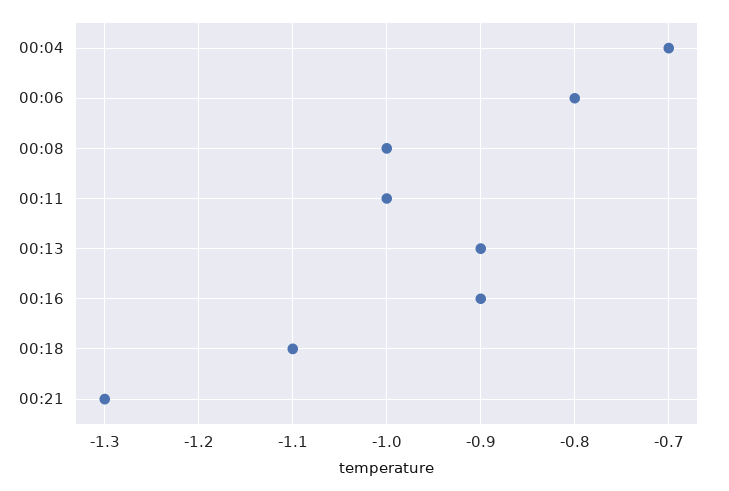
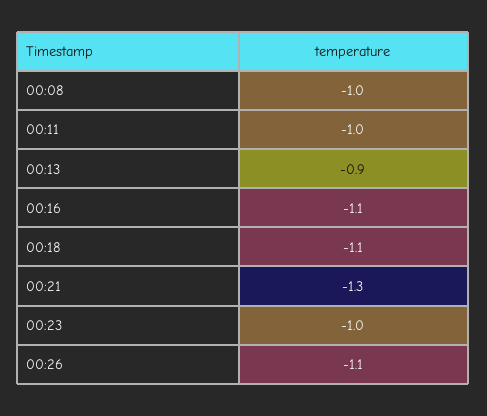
00:04: -0.7 -> none
00:06: -0.8 -> none
00:16: -0.9 -> -1.1
00:23: none -> -1
00:26: none -> -1.1

